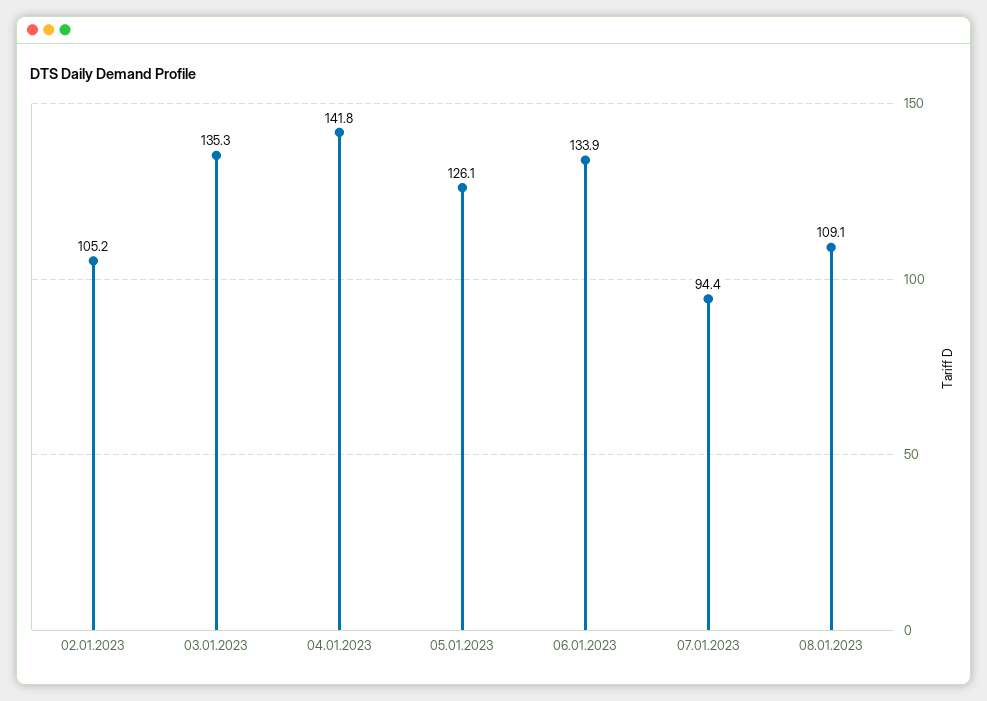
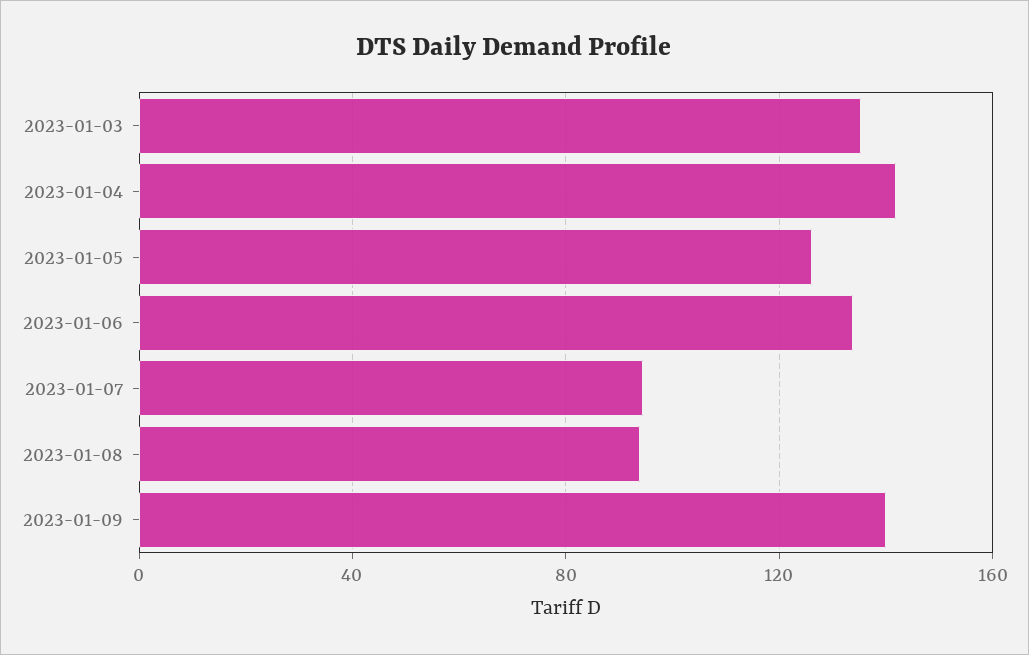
02.01.2023: 105.2 -> none
08.01.2023: 109.1 -> 95
2023-01-09: none -> 140

